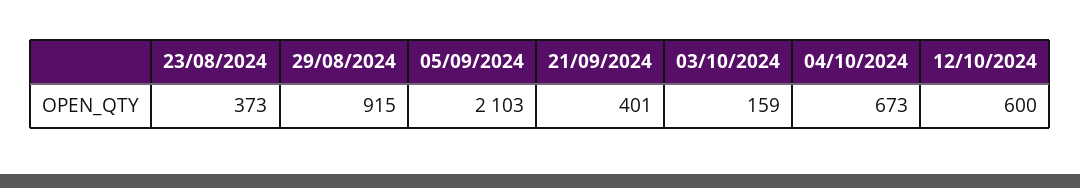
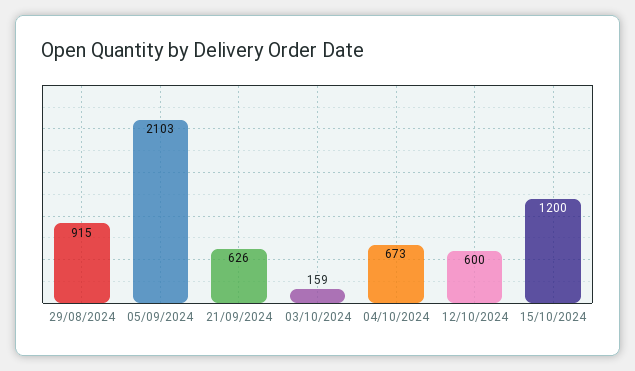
23/08/2024: 373 -> none
21/09/2024: 401 -> 626
15/10/2024: none -> 1200

